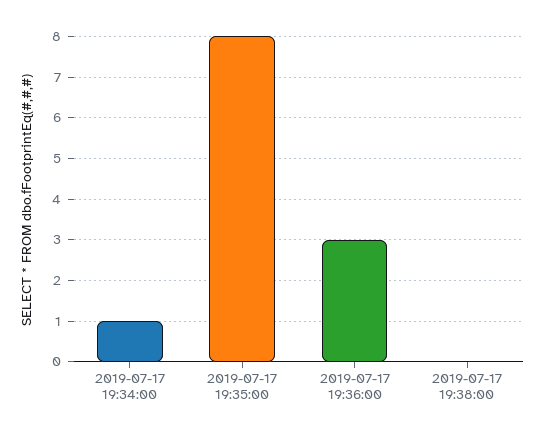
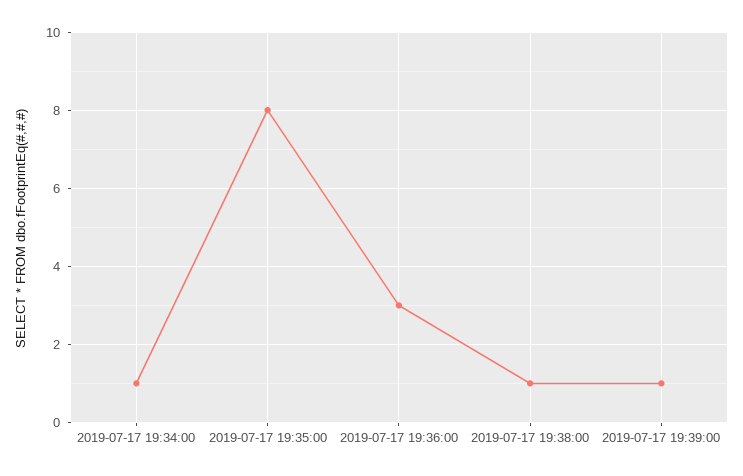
2019-07-17 19:38:00: 0 -> 1
2019-07-17 19:39:00: none -> 1

